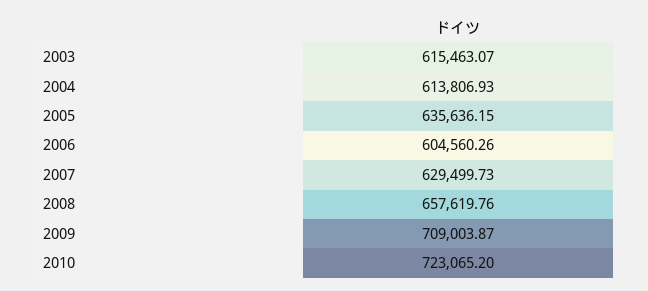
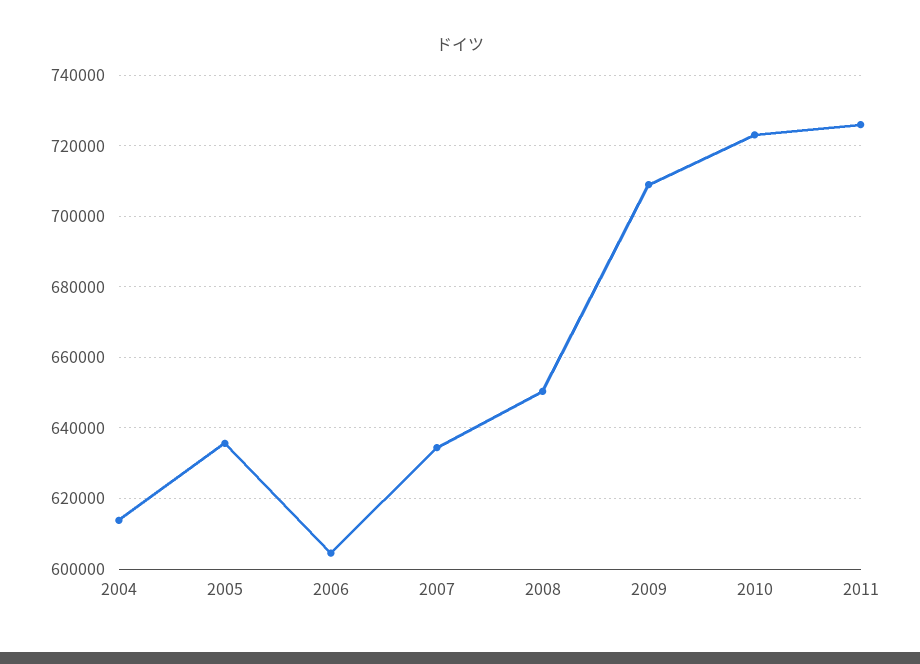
2003: 615463.07 -> none
2007: 629499.73 -> 634000
2008: 657619.76 -> 650000
2011: none -> 726000

